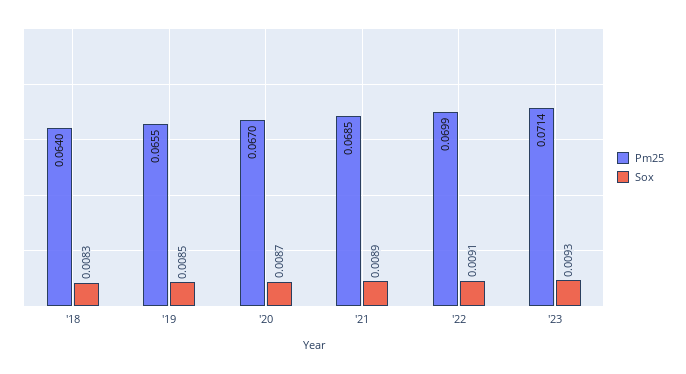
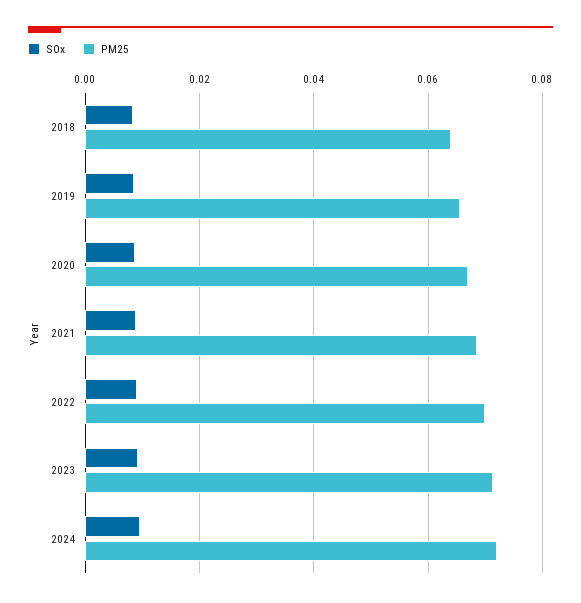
Sox, 2024: none -> 0.01
Pm25, 2024: none -> 0.072

